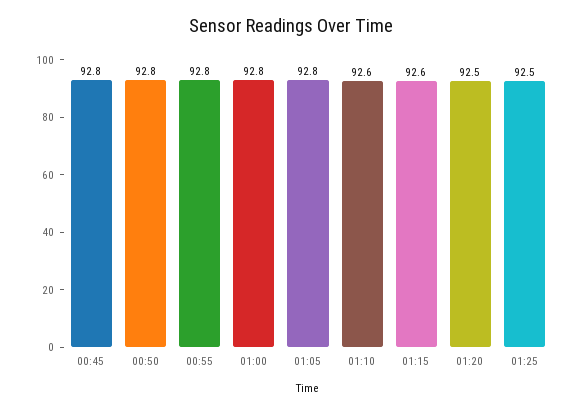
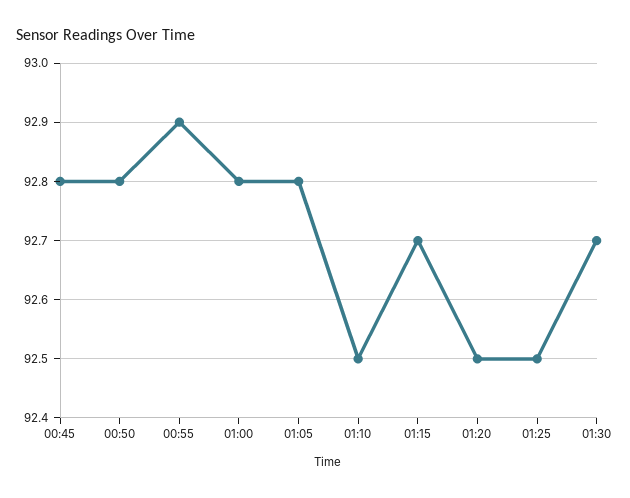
00:55: 92.8 -> 92.9
01:10: 92.6 -> 92.5
01:15: 92.6 -> 92.7
01:30: none -> 92.7

